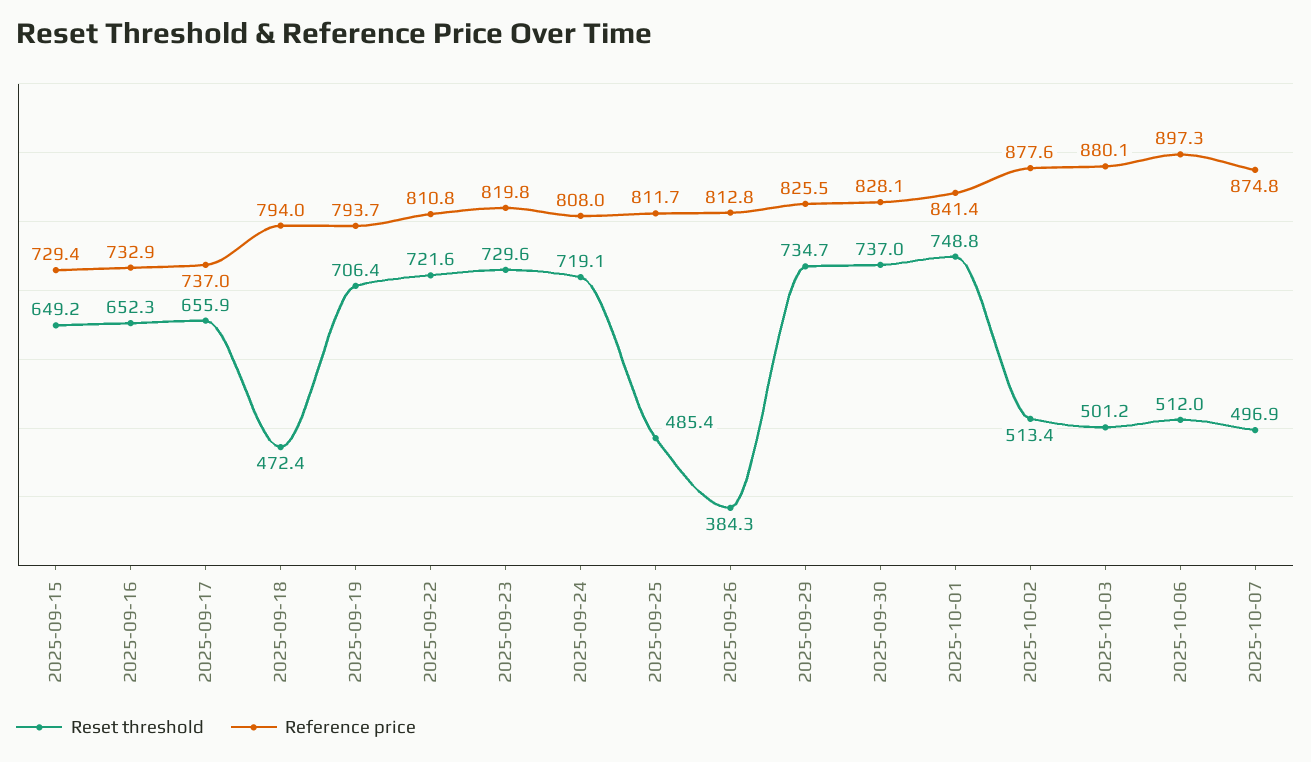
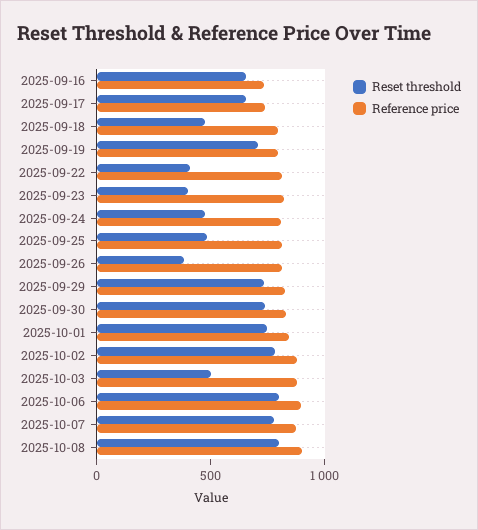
Reset threshold, 2025-09-15: 649.2 -> none
Reference price, 2025-09-15: 729.4 -> none
Reset threshold, 2025-09-22: 721.6 -> 400
Reset threshold, 2025-09-23: 729.6 -> 400
Reset threshold, 2025-09-24: 719.1 -> 500
Reset threshold, 2025-10-02: 513.4 -> 800
Reset threshold, 2025-10-06: 512 -> 800
Reset threshold, 2025-10-07: 496.9 -> 800
Reset threshold, 2025-10-08: none -> 800
Reference price, 2025-10-08: none -> 900

